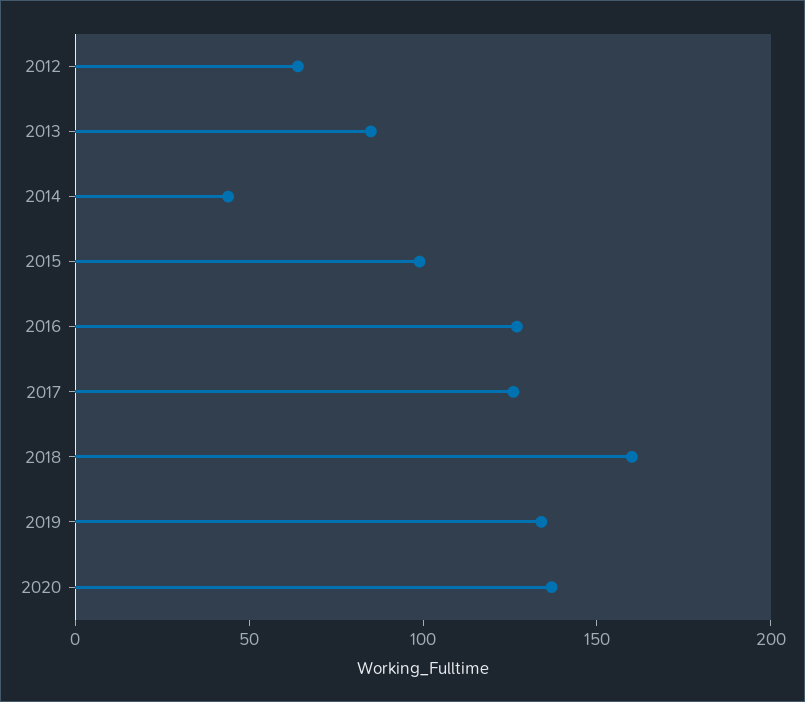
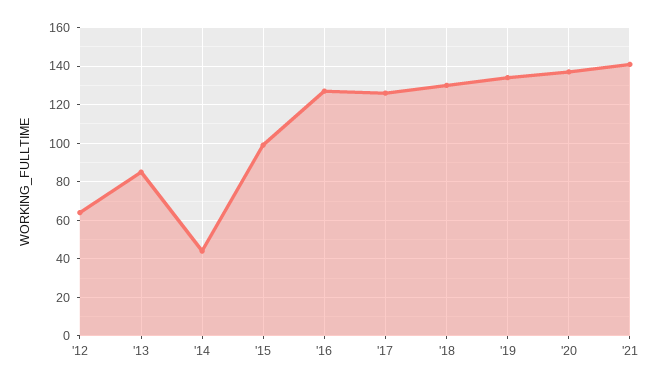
2018: 160 -> 130
'21: none -> 140

